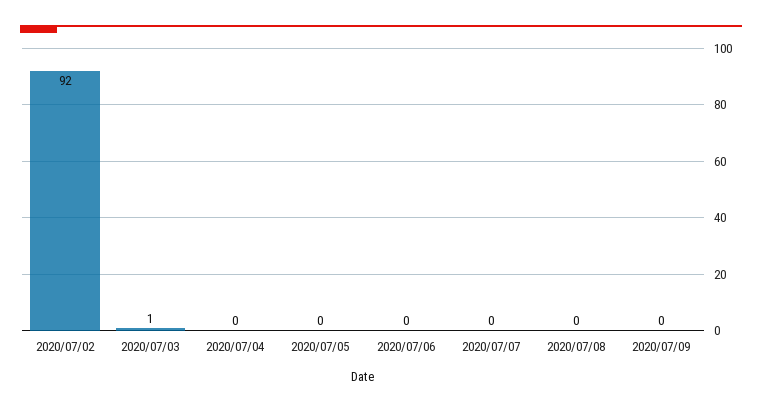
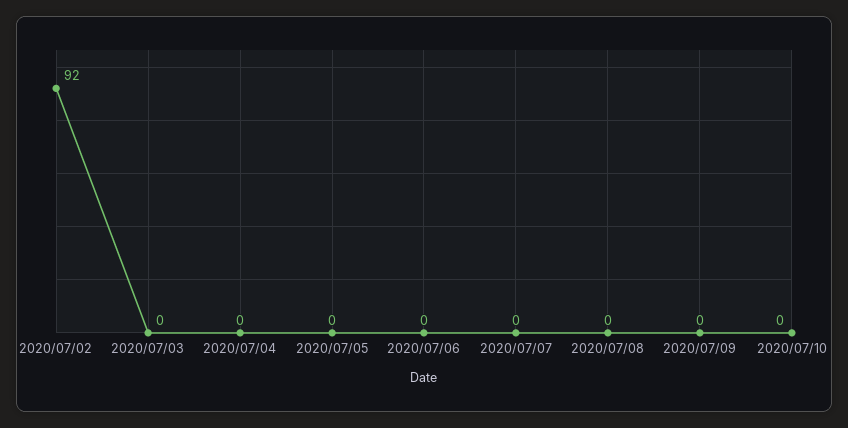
2020/07/03: 1 -> 0
2020/07/10: none -> 0

